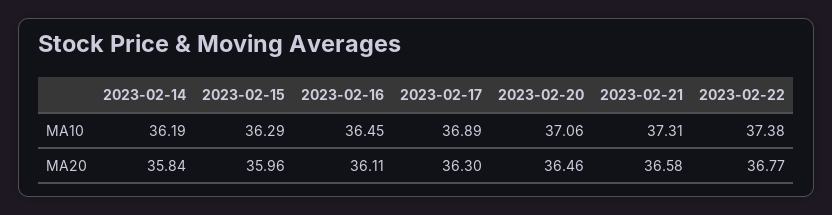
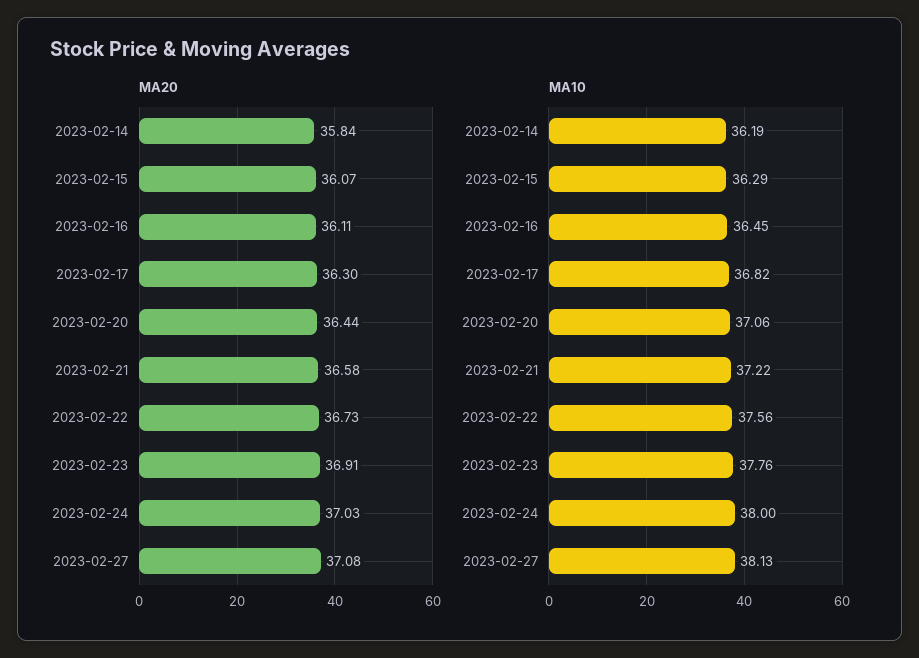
MA10, 2023-02-17: 36.89 -> 36.82
MA10, 2023-02-21: 37.31 -> 37.22
MA10, 2023-02-22: 37.38 -> 37.56
MA20, 2023-02-15: 35.96 -> 36.07
MA20, 2023-02-20: 36.46 -> 36.44
MA20, 2023-02-22: 36.77 -> 36.73
MA20, 2023-02-23: none -> 36.91
MA20, 2023-02-24: none -> 37.03
MA20, 2023-02-27: none -> 37.08
MA10, 2023-02-23: none -> 37.76
MA10, 2023-02-24: none -> 38
MA10, 2023-02-27: none -> 38.13

